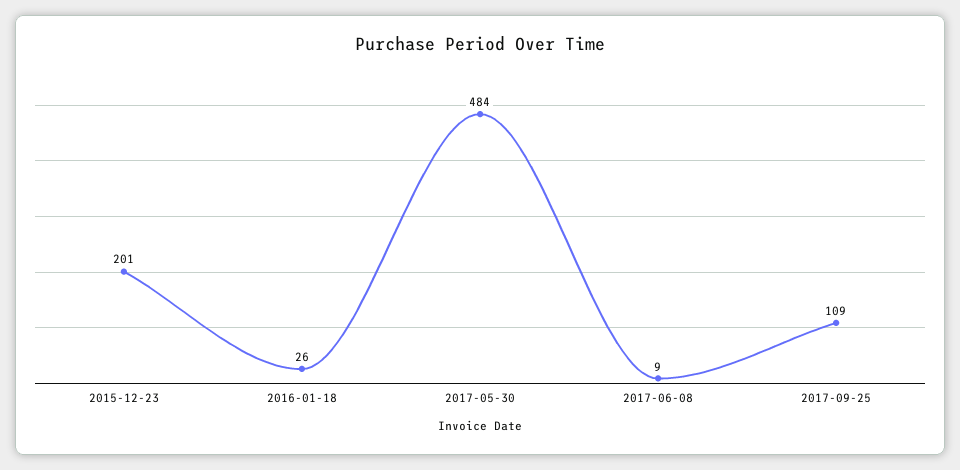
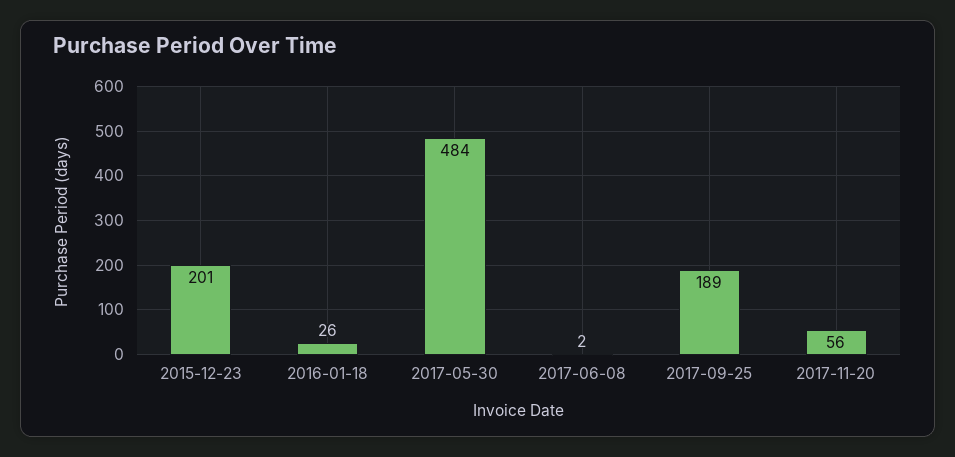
2017-06-08: 9 -> 2
2017-09-25: 109 -> 189
2017-11-20: none -> 56

